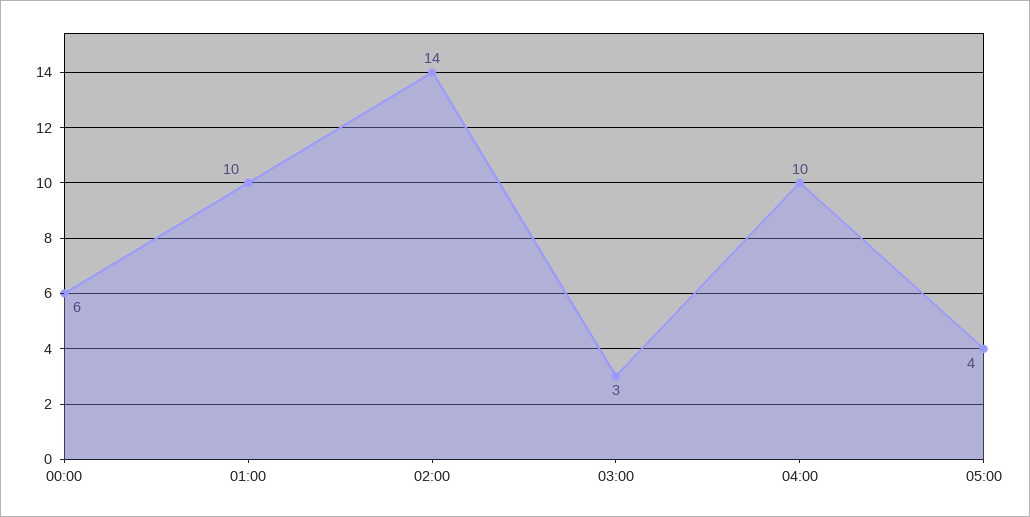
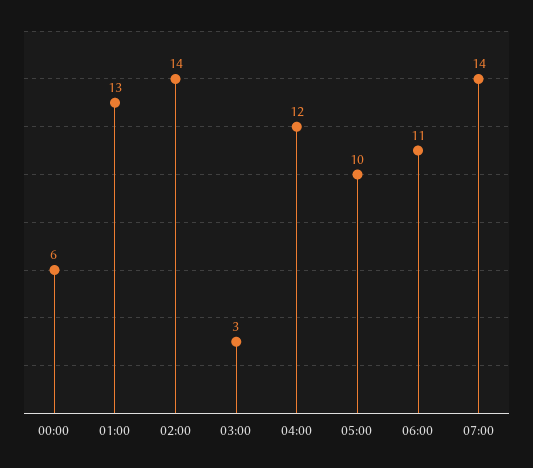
01:00: 10 -> 13
04:00: 10 -> 12
05:00: 4 -> 10
06:00: none -> 11
07:00: none -> 14

